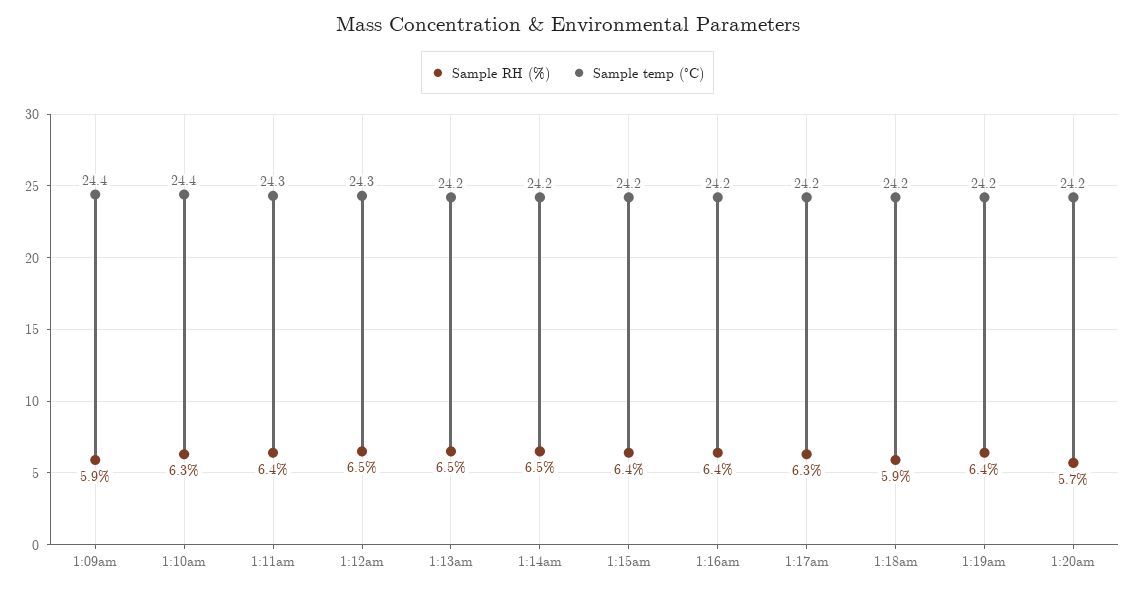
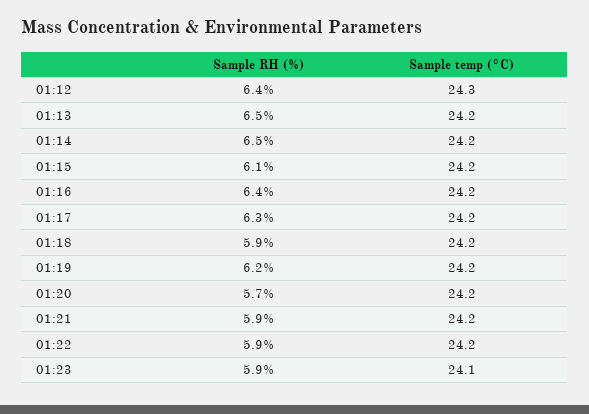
Sample RH (%), 1:09am: 5.9 -> none
Sample temp (°C), 1:09am: 24.4 -> none
Sample RH (%), 1:10am: 6.3 -> none
Sample temp (°C), 1:10am: 24.4 -> none
Sample RH (%), 1:11am: 6.4 -> none
Sample temp (°C), 1:11am: 24.3 -> none
Sample RH (%), 1:12am: 6.5 -> 6.4
Sample RH (%), 1:15am: 6.4 -> 6.1
Sample RH (%), 1:19am: 6.4 -> 6.2
Sample RH (%), 01:21: none -> 5.9
Sample temp (°C), 01:21: none -> 24.2
Sample RH (%), 01:22: none -> 5.9
Sample temp (°C), 01:22: none -> 24.2
Sample RH (%), 01:23: none -> 5.9
Sample temp (°C), 01:23: none -> 24.1

